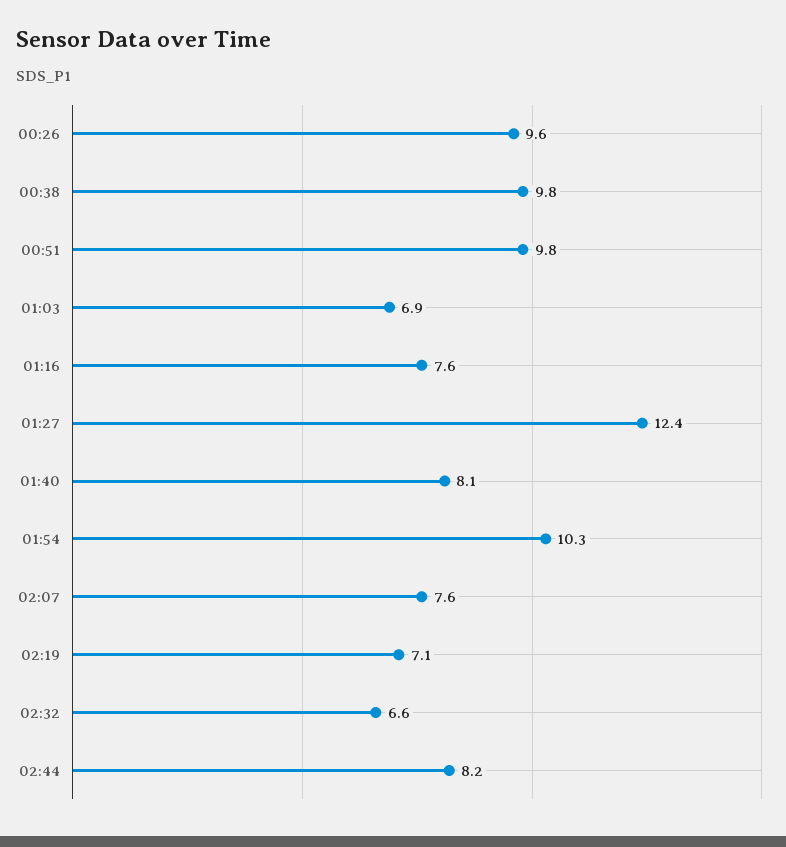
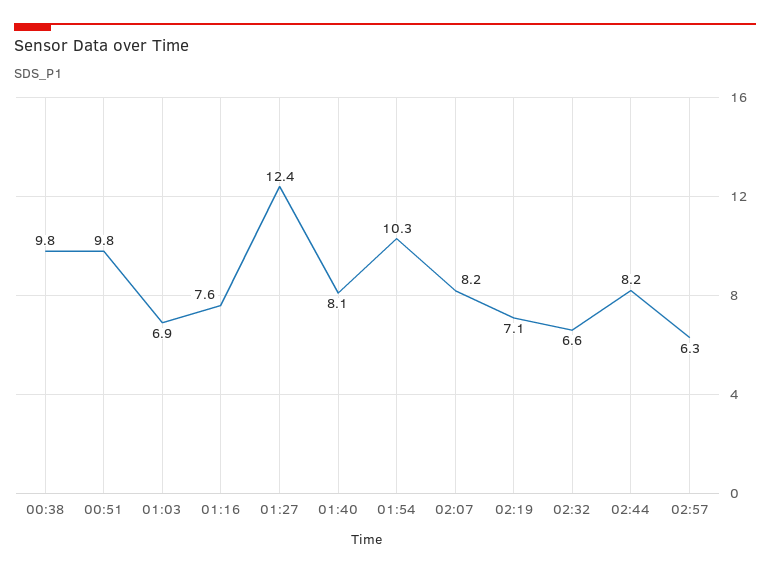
00:26: 9.6 -> none
02:07: 7.6 -> 8.2
02:57: none -> 6.3

